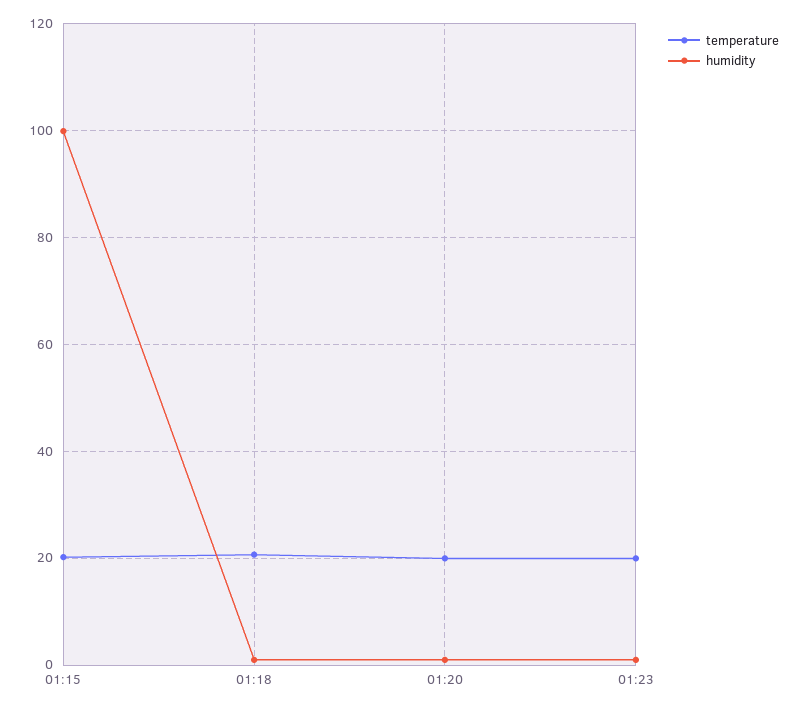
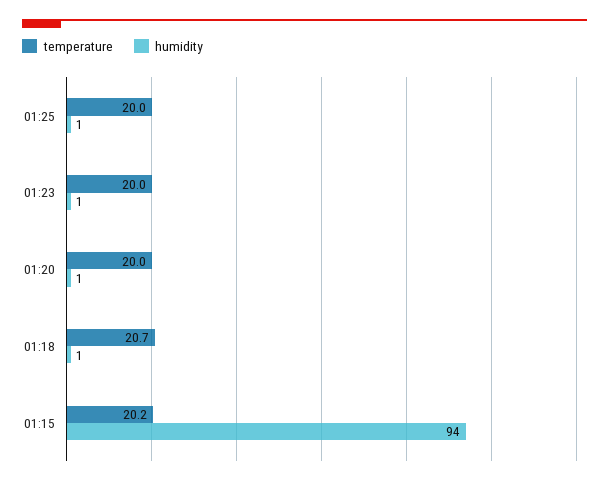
humidity, 01:15: 100 -> 94
temperature, 01:25: none -> 20
humidity, 01:25: none -> 1

